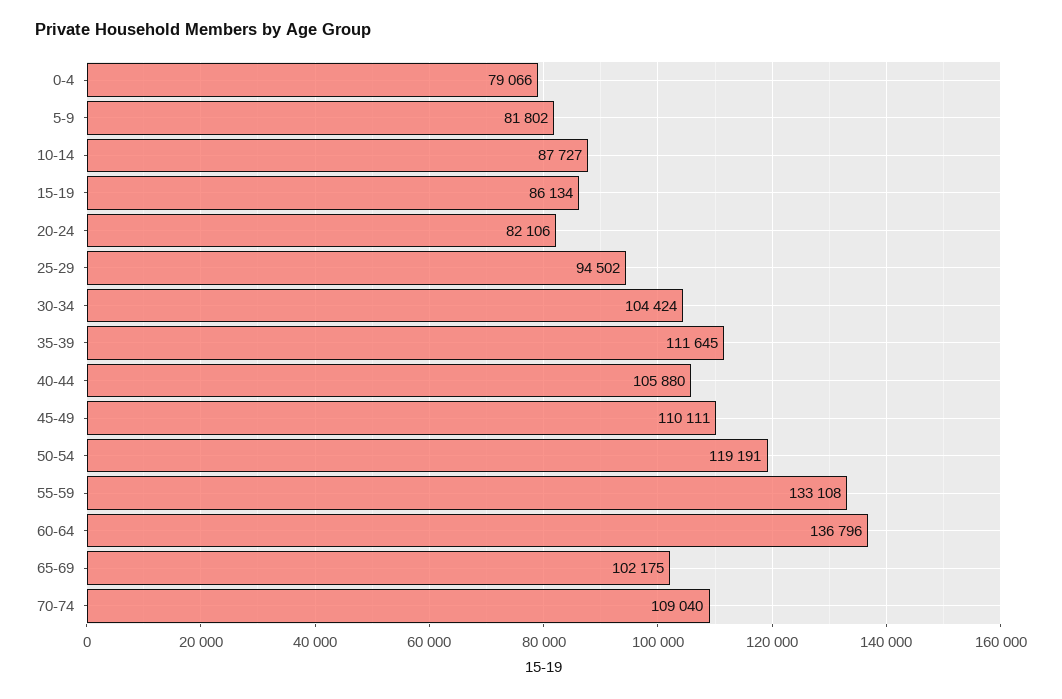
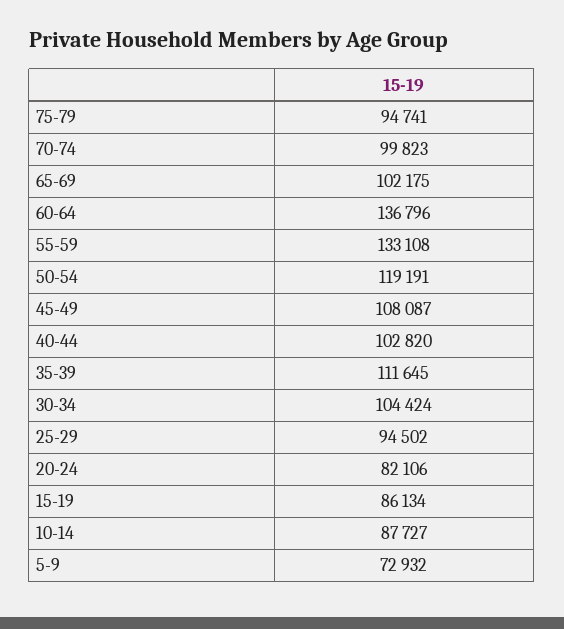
0-4: 79066 -> none
5-9: 81802 -> 72932
40-44: 105880 -> 102820
45-49: 110111 -> 108087
70-74: 109040 -> 99823
75-79: none -> 94741

